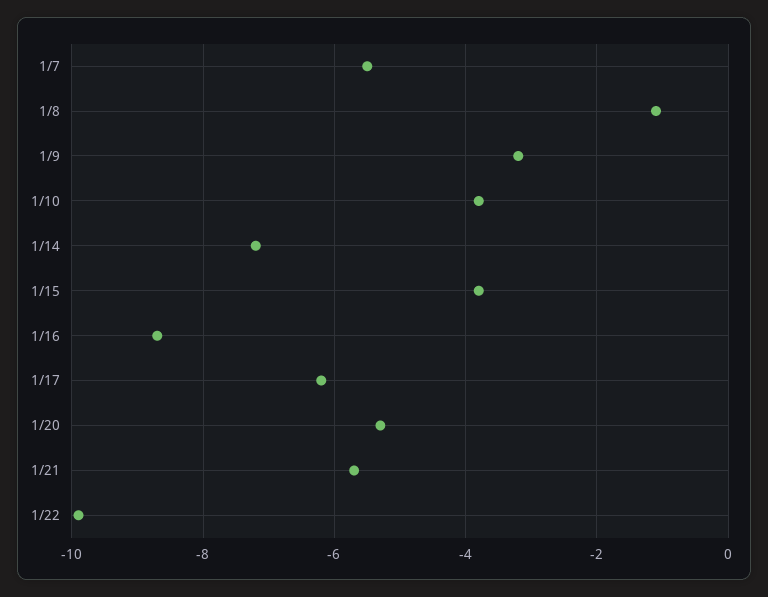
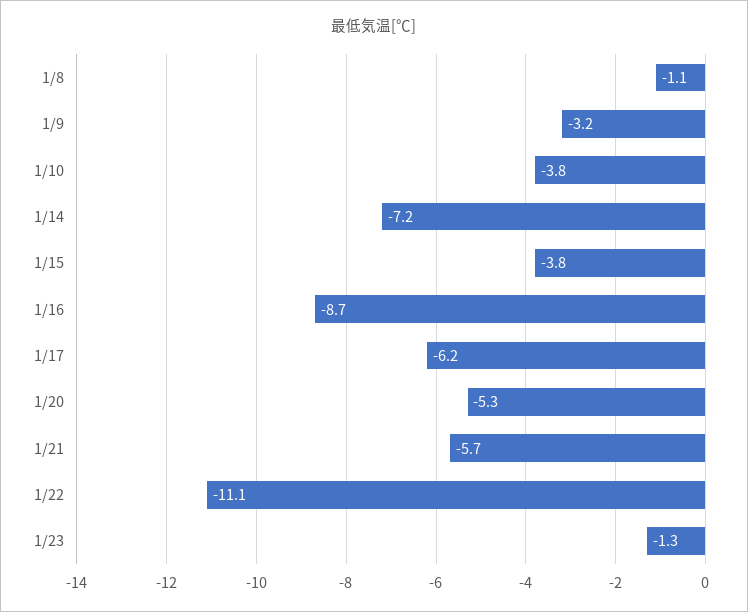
1/7: -5.5 -> none
1/22: -10 -> -11.1
1/23: none -> -1.3

